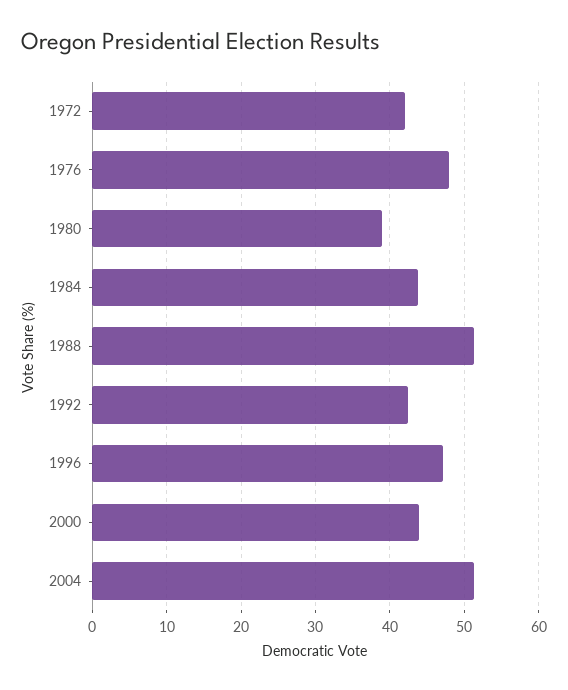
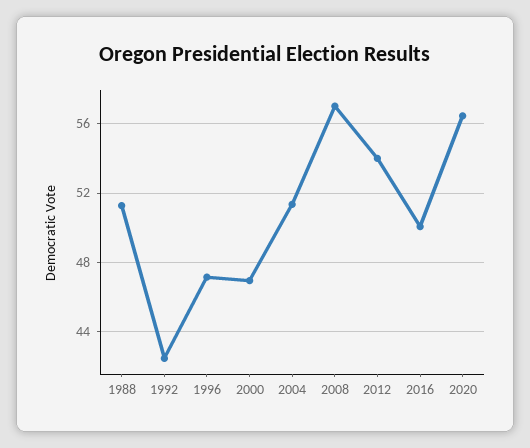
1972: 42 -> none
1976: 48 -> none
1980: 39 -> none
1984: 44 -> none
2000: 44 -> 47
2008: none -> 57
2012: none -> 54
2016: none -> 50
2020: none -> 56.5

